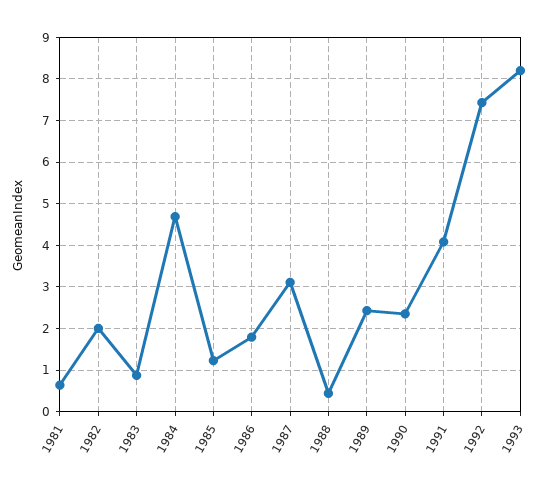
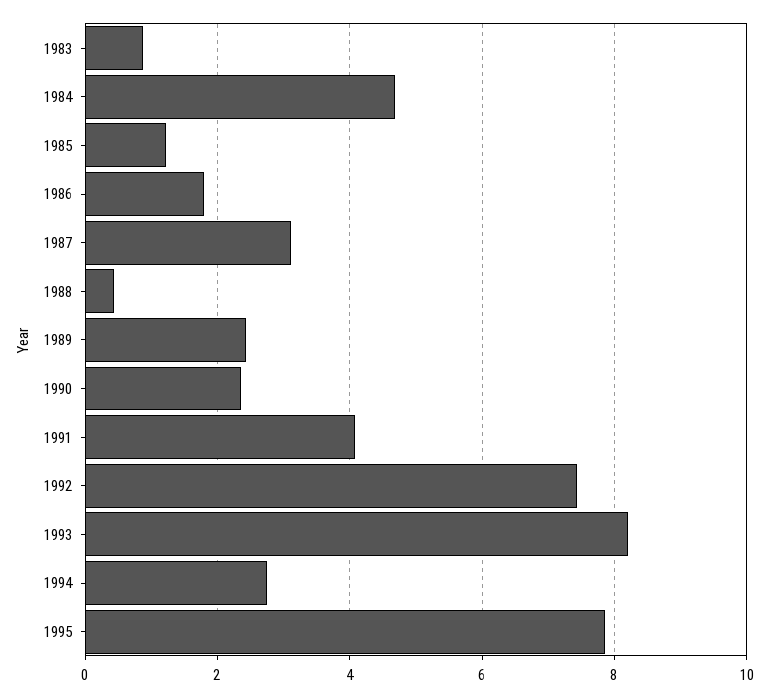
1981: 0.6 -> none
1982: 2 -> none
1994: none -> 2.8
1995: none -> 7.8

